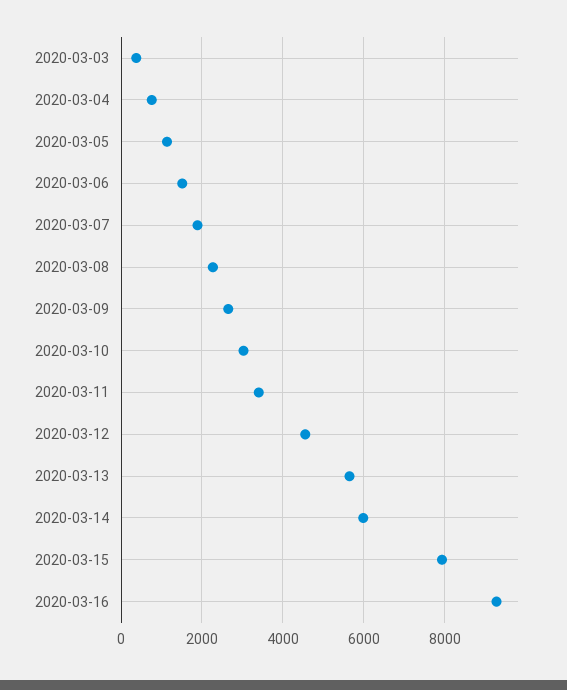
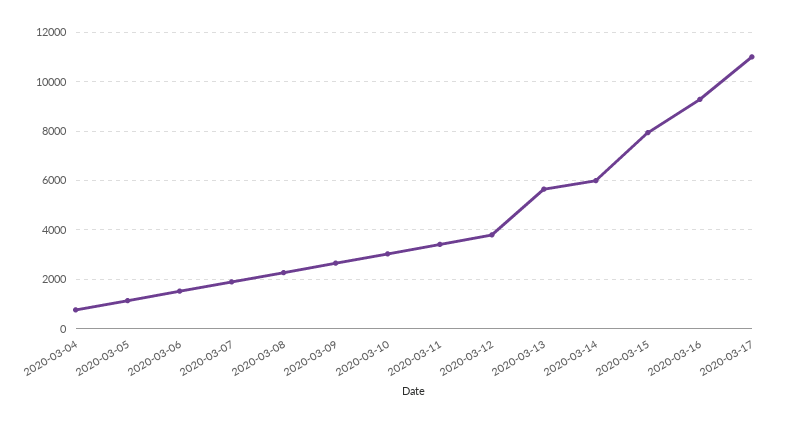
2020-03-03: 400 -> none
2020-03-12: 4600 -> 3750
2020-03-17: none -> 11000

